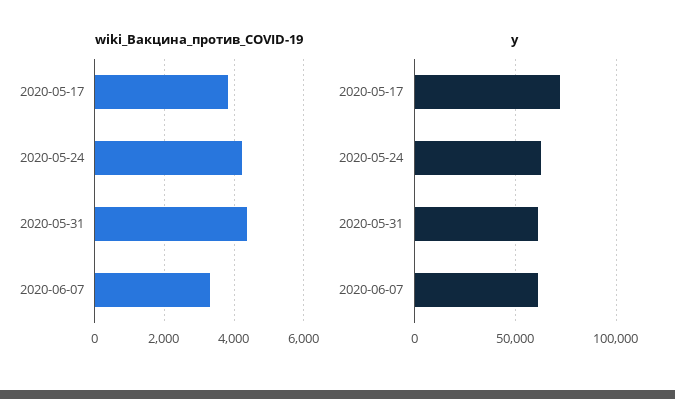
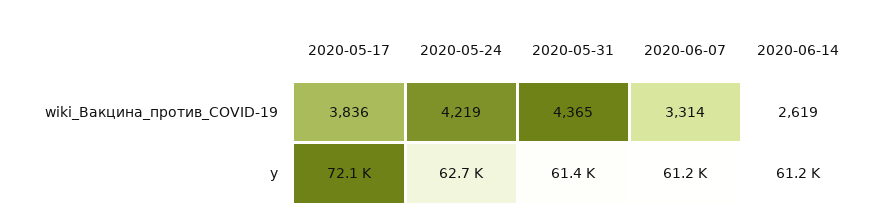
wiki_Вакцина_против_COVID-19, 2020-06-14: none -> 2619
y, 2020-06-14: none -> 61200

